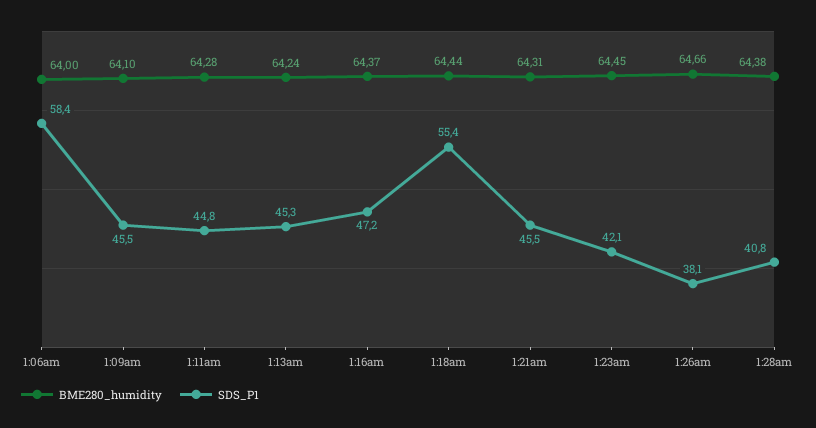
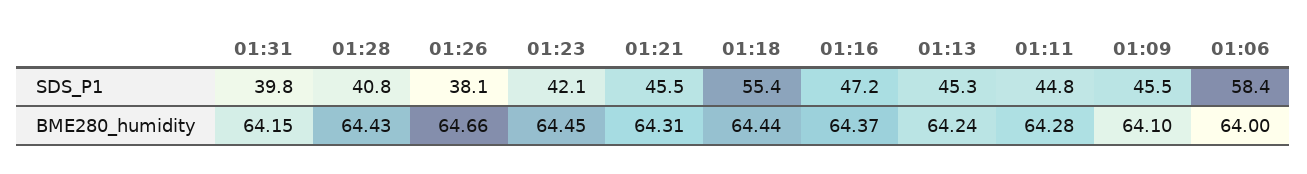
BME280_humidity, 1:28am: 64.38 -> 64.43
SDS_P1, 01:31: none -> 39.8
BME280_humidity, 01:31: none -> 64.15

